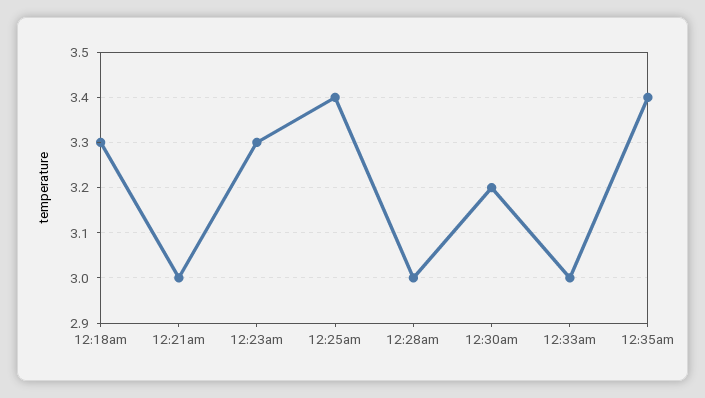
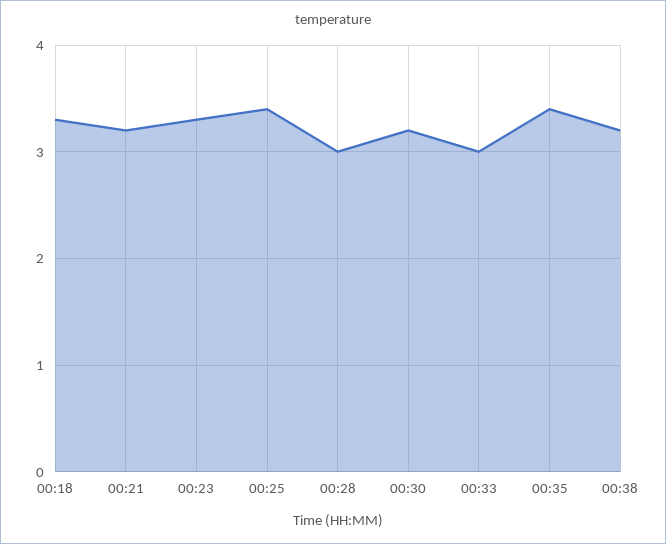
12:21am: 3 -> 3.2
00:38: none -> 3.2

